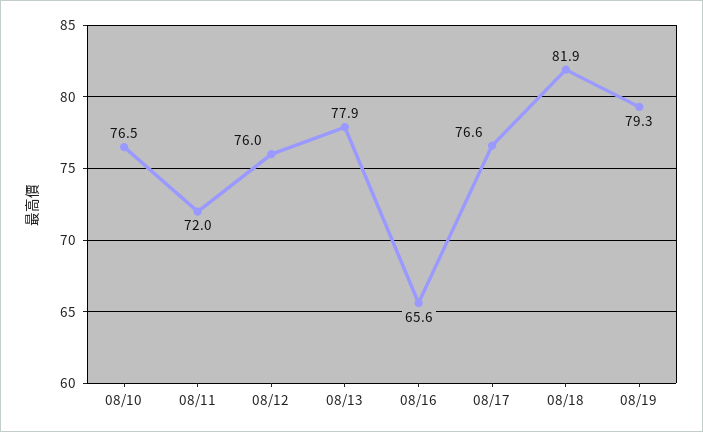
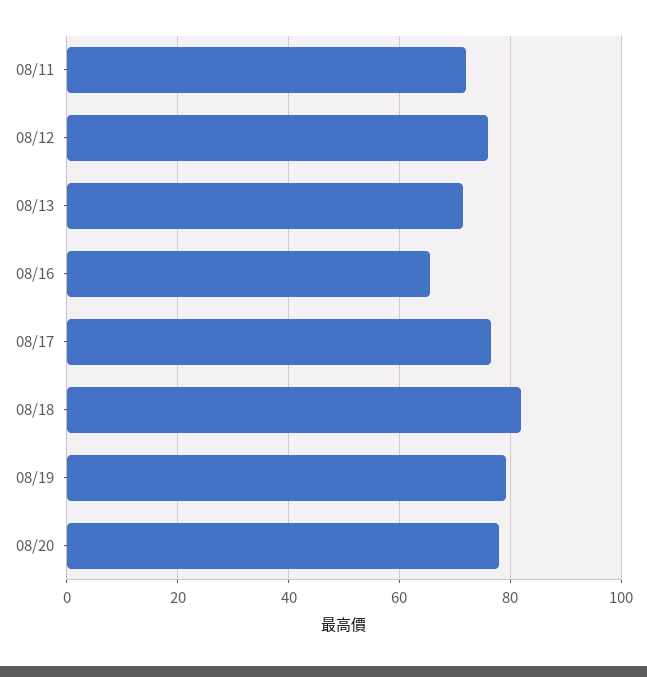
08/10: 76.5 -> none
08/13: 77.9 -> 72
08/20: none -> 78

